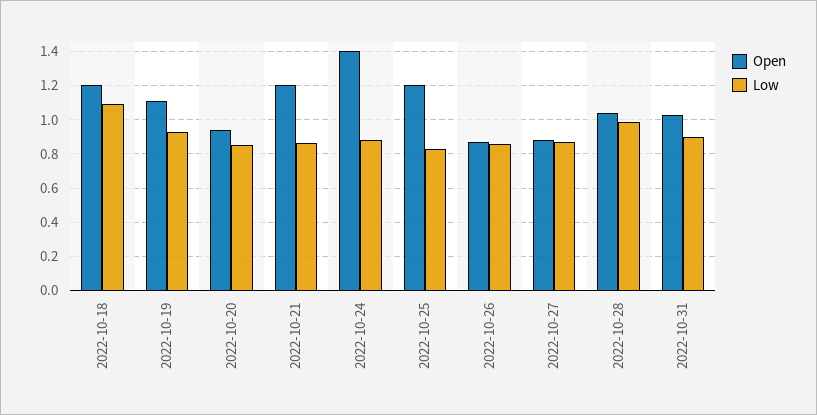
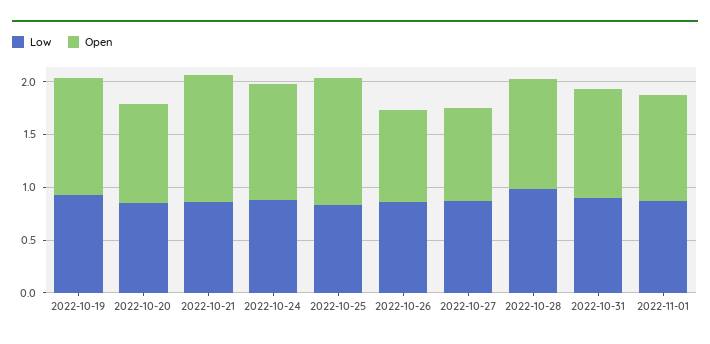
Open, 2022-10-18: 1.2 -> none
Low, 2022-10-18: 1.1 -> none
Open, 2022-10-24: 1.4 -> 1.1
Low, 2022-11-01: none -> 0.9
Open, 2022-11-01: none -> 1

